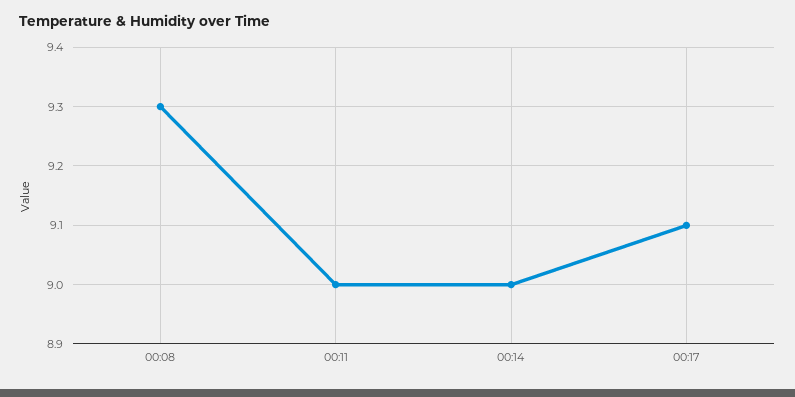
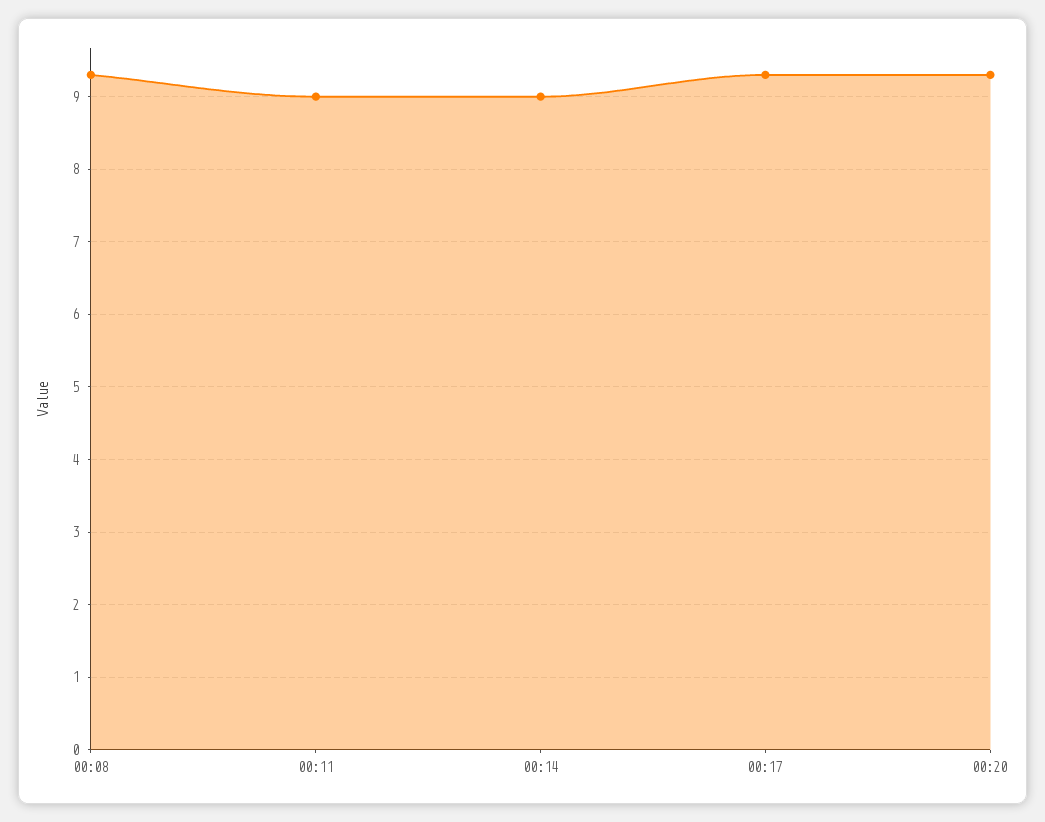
00:17: 9.1 -> 9.3
00:20: none -> 9.3

